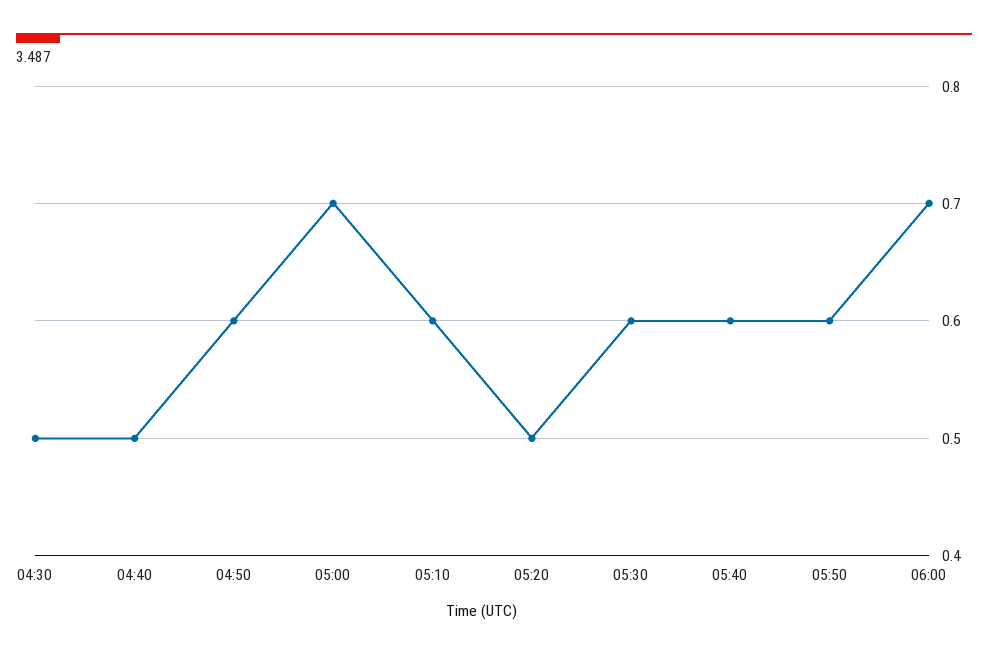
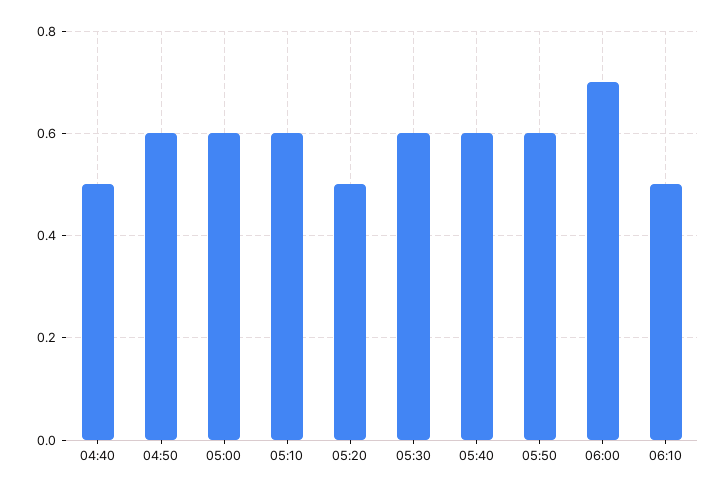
04:30: 0.5 -> none
05:00: 0.7 -> 0.6
06:10: none -> 0.5

